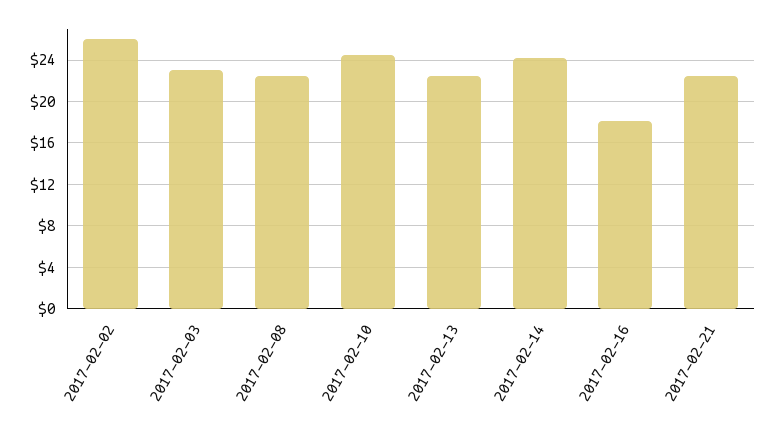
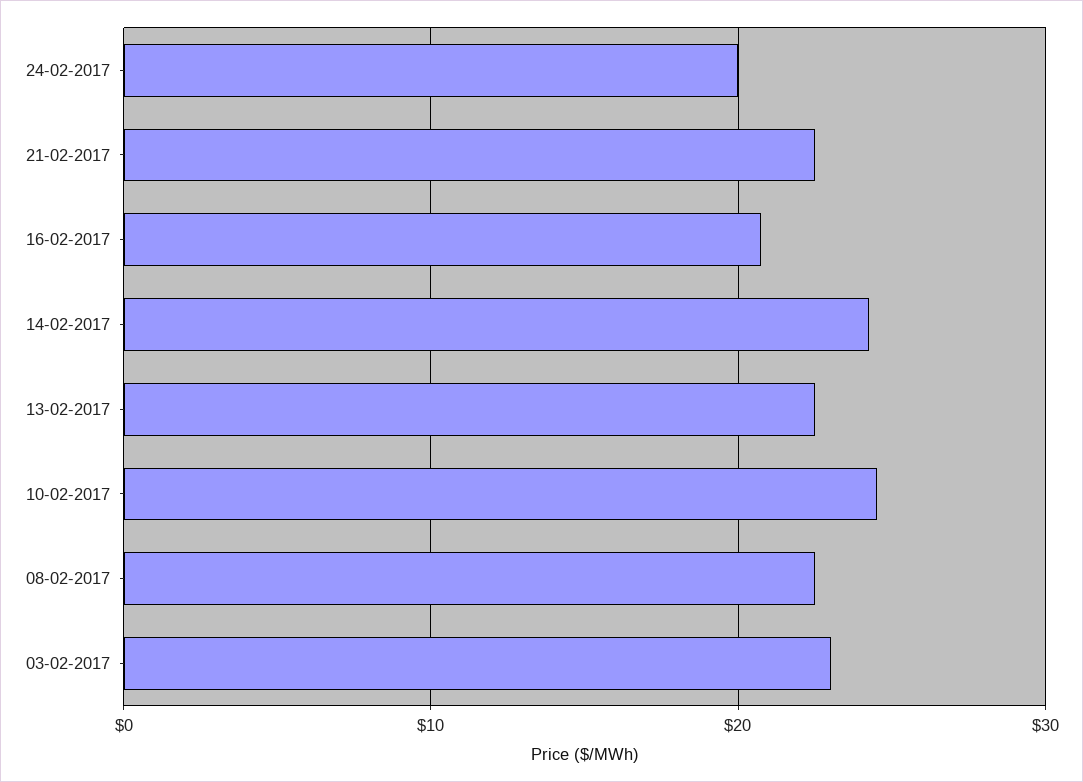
2017-02-02: 26 -> none
2017-02-16: 18 -> 21
24-02-2017: none -> 20

